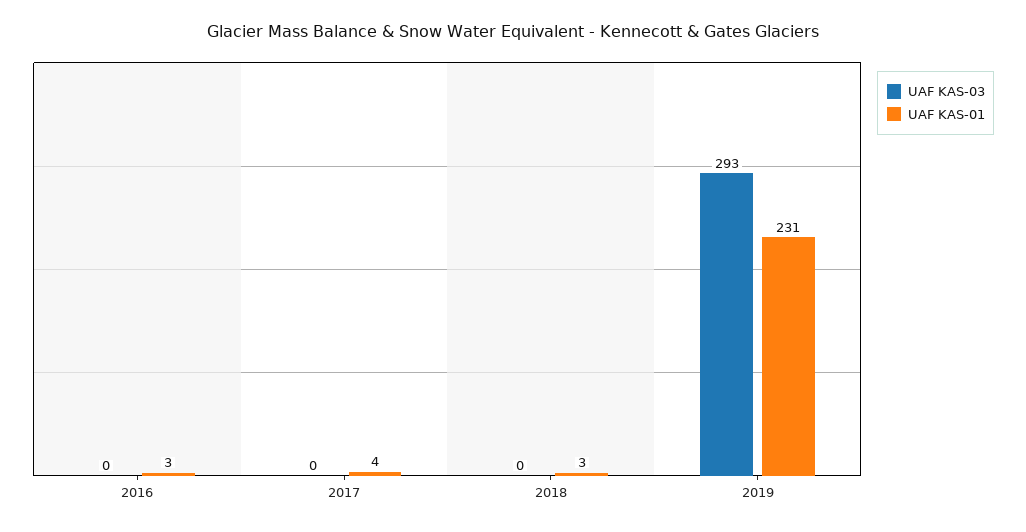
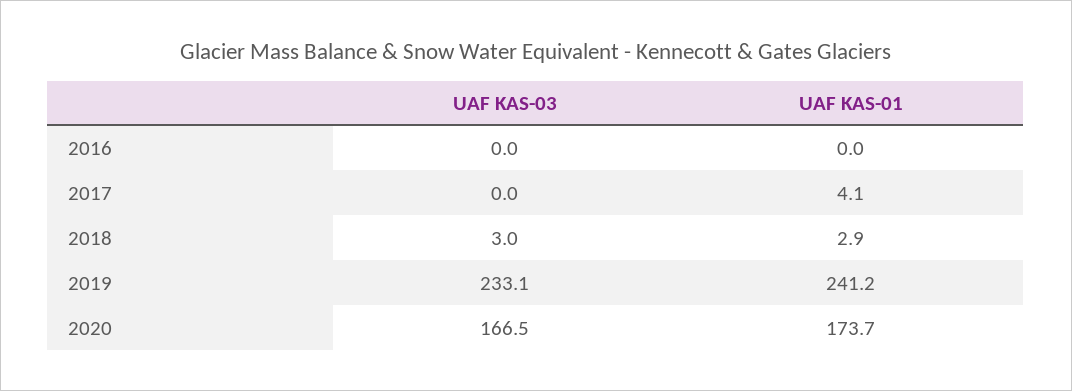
UAF KAS-01, 2016: 3 -> 0
UAF KAS-03, 2018: 0 -> 3
UAF KAS-03, 2019: 293 -> 233.1
UAF KAS-01, 2019: 231 -> 241.2
UAF KAS-03, 2020: none -> 166.5
UAF KAS-01, 2020: none -> 173.7

